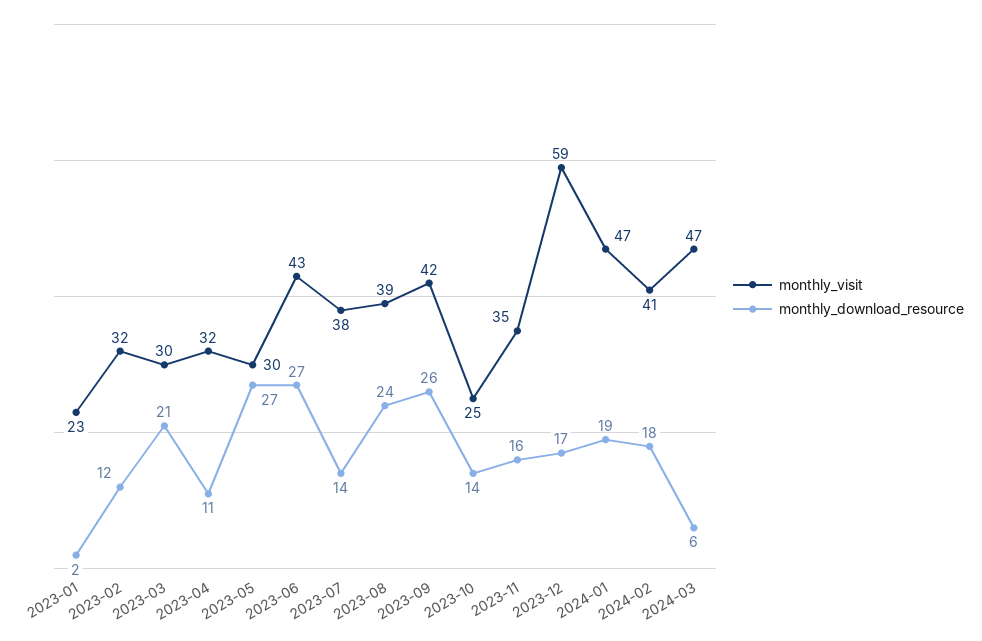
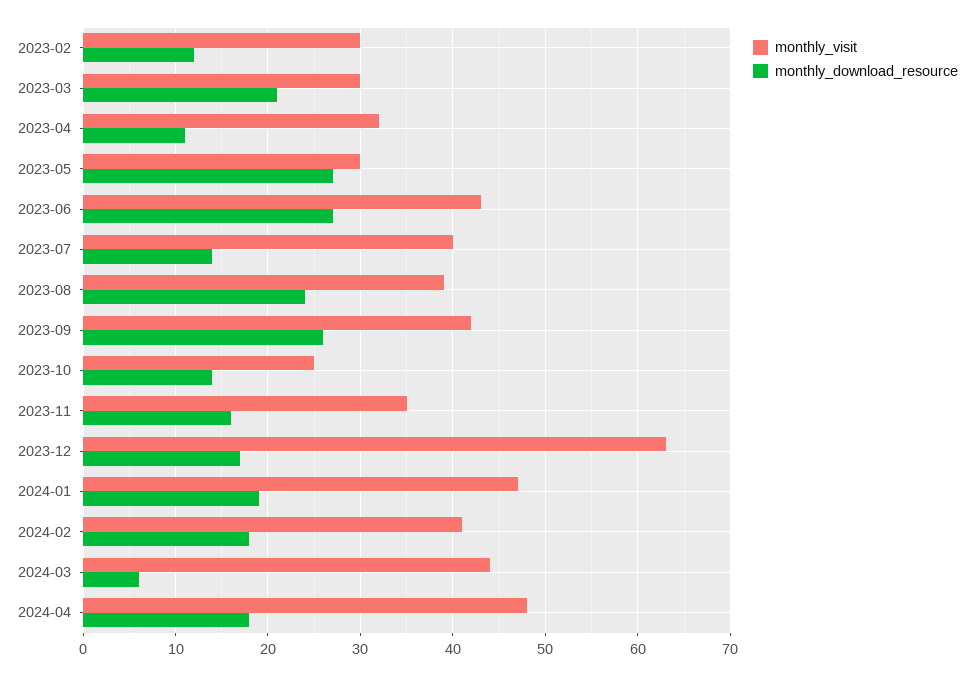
monthly_visit, 2023-01: 23 -> none
monthly_download_resource, 2023-01: 2 -> none
monthly_visit, 2023-02: 32 -> 30
monthly_visit, 2023-07: 38 -> 40
monthly_visit, 2023-12: 59 -> 63
monthly_visit, 2024-03: 47 -> 44
monthly_visit, 2024-04: none -> 48
monthly_download_resource, 2024-04: none -> 18

